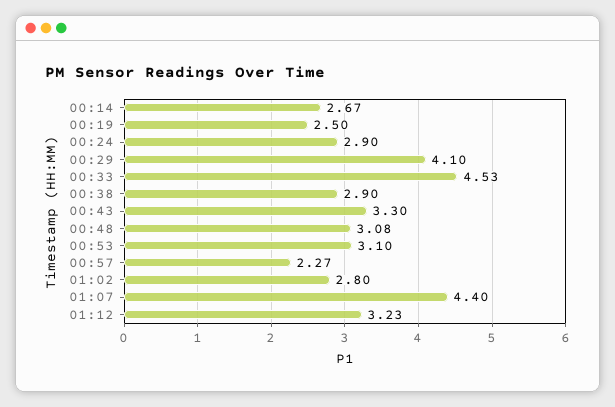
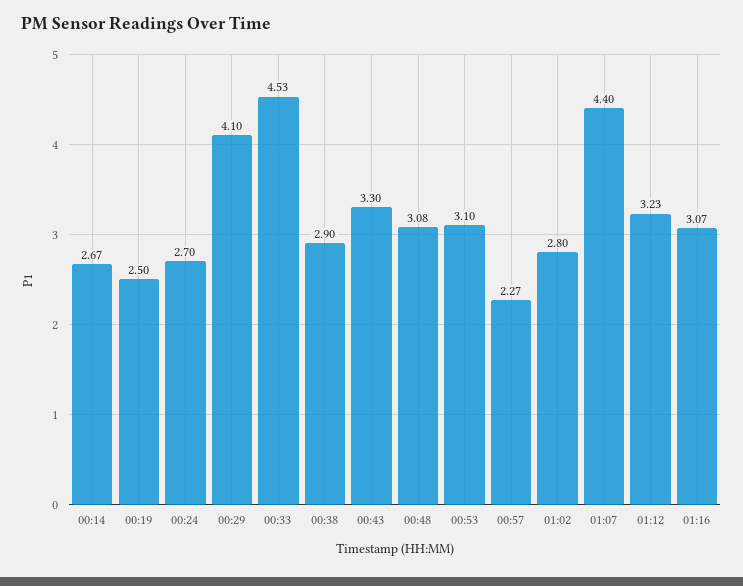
00:24: 2.9 -> 2.7
01:16: none -> 3.07

